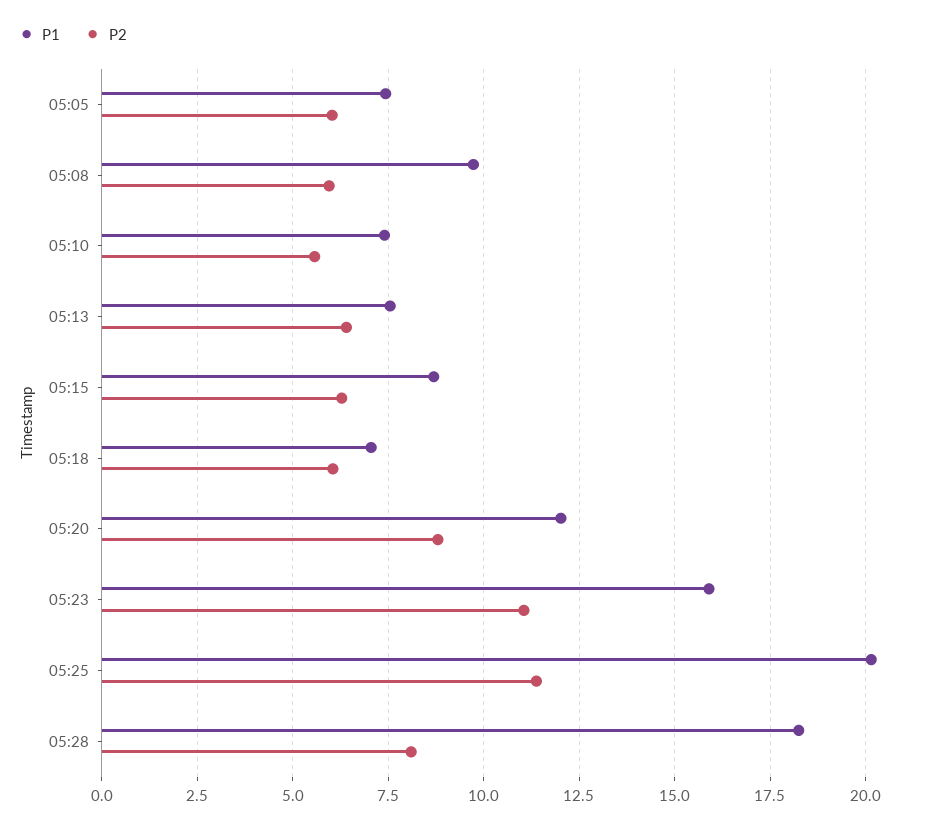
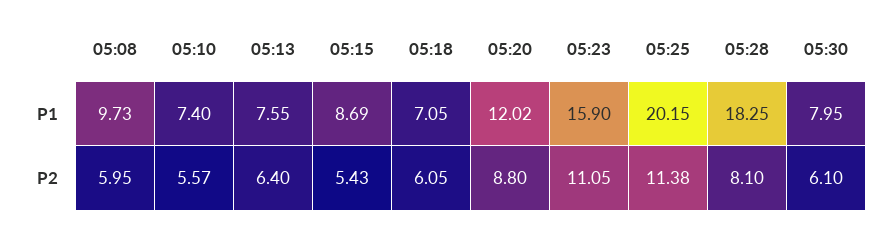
P1, 05:05: 7.5 -> none
P2, 05:05: 6 -> none
P2, 05:15: 6.25 -> 5.43
P1, 05:30: none -> 7.95
P2, 05:30: none -> 6.1

